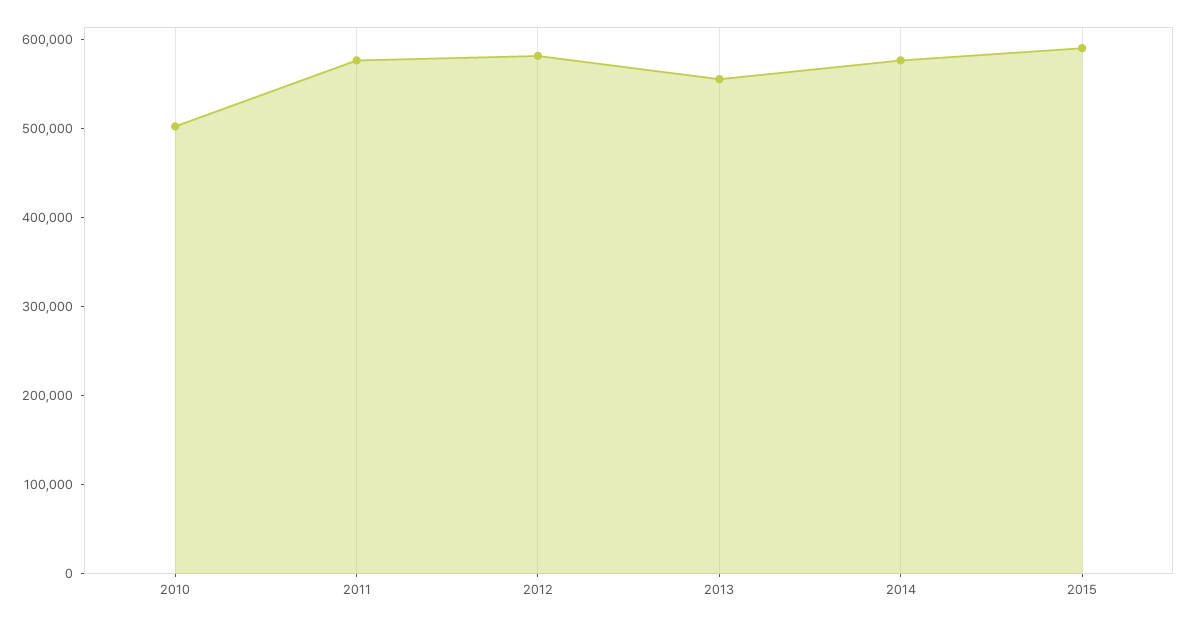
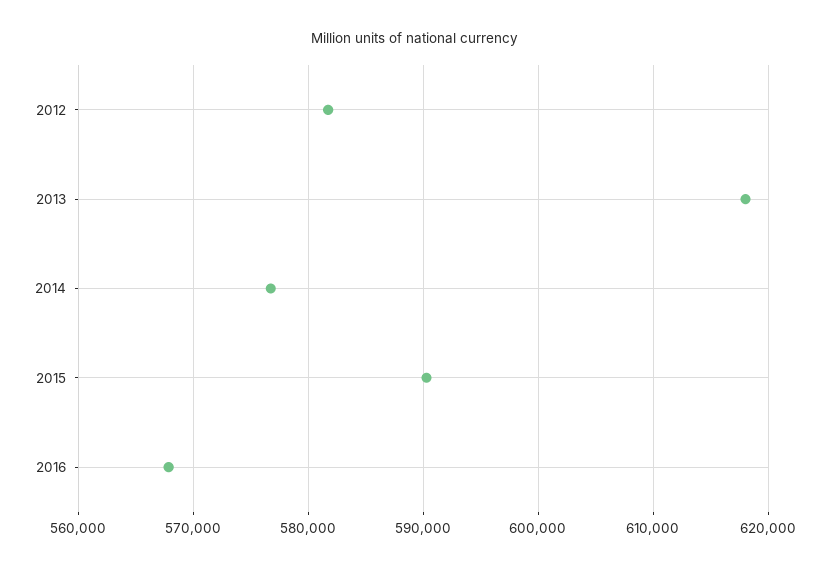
2010: 500000 -> none
2011: 580000 -> none
2013: 560000 -> 618000
2016: none -> 568000

